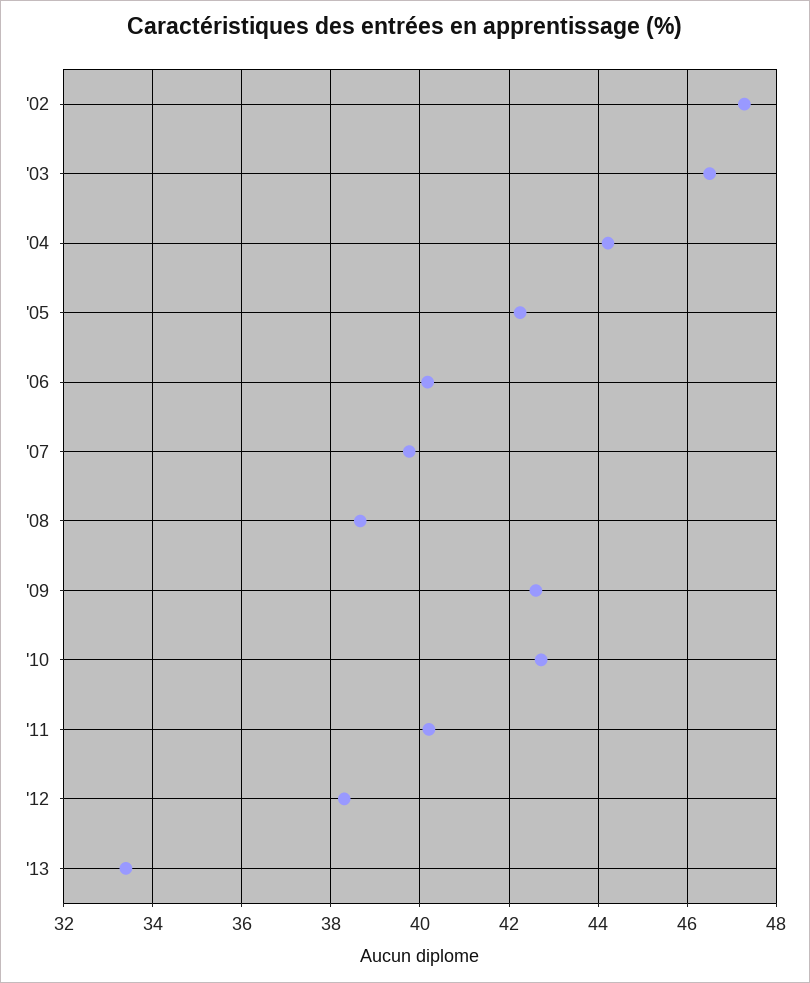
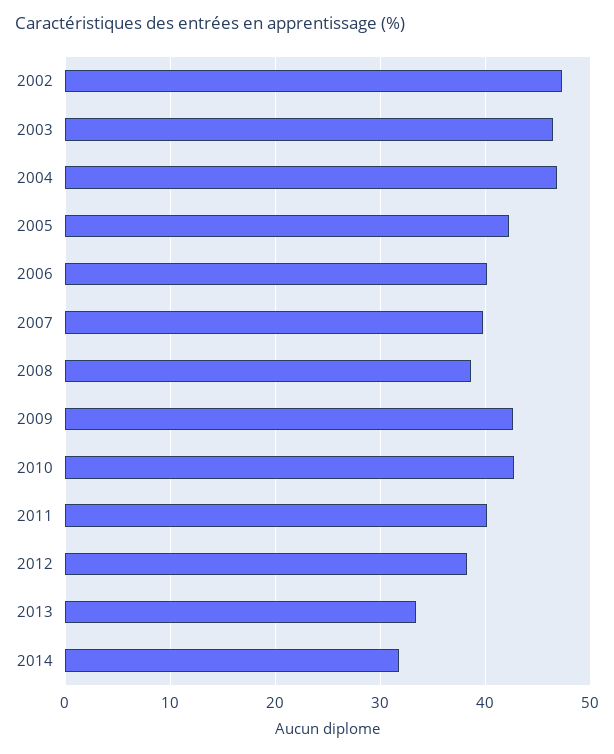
'04: 44.2 -> 47
2014: none -> 32

